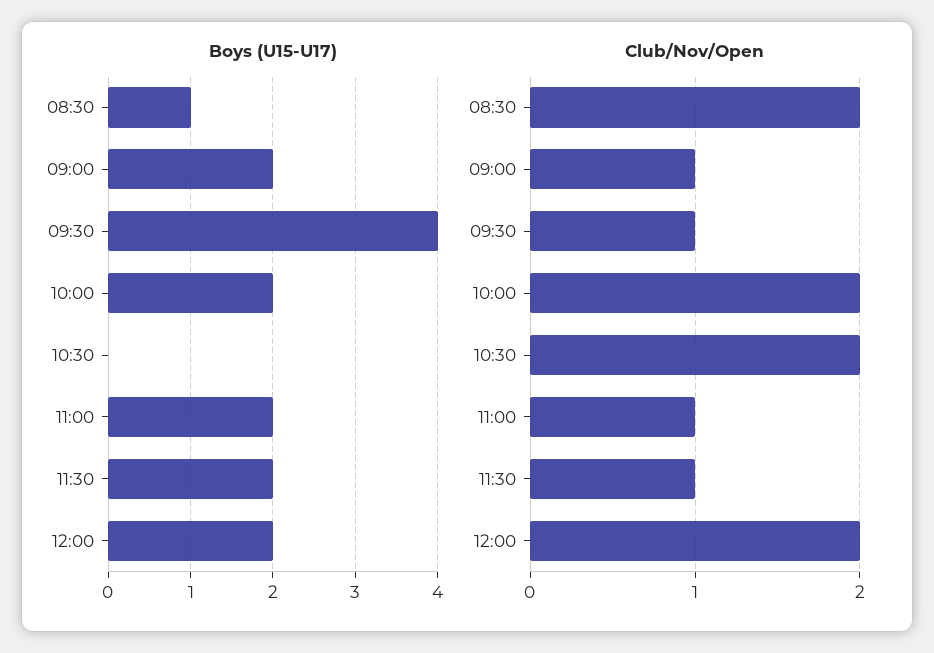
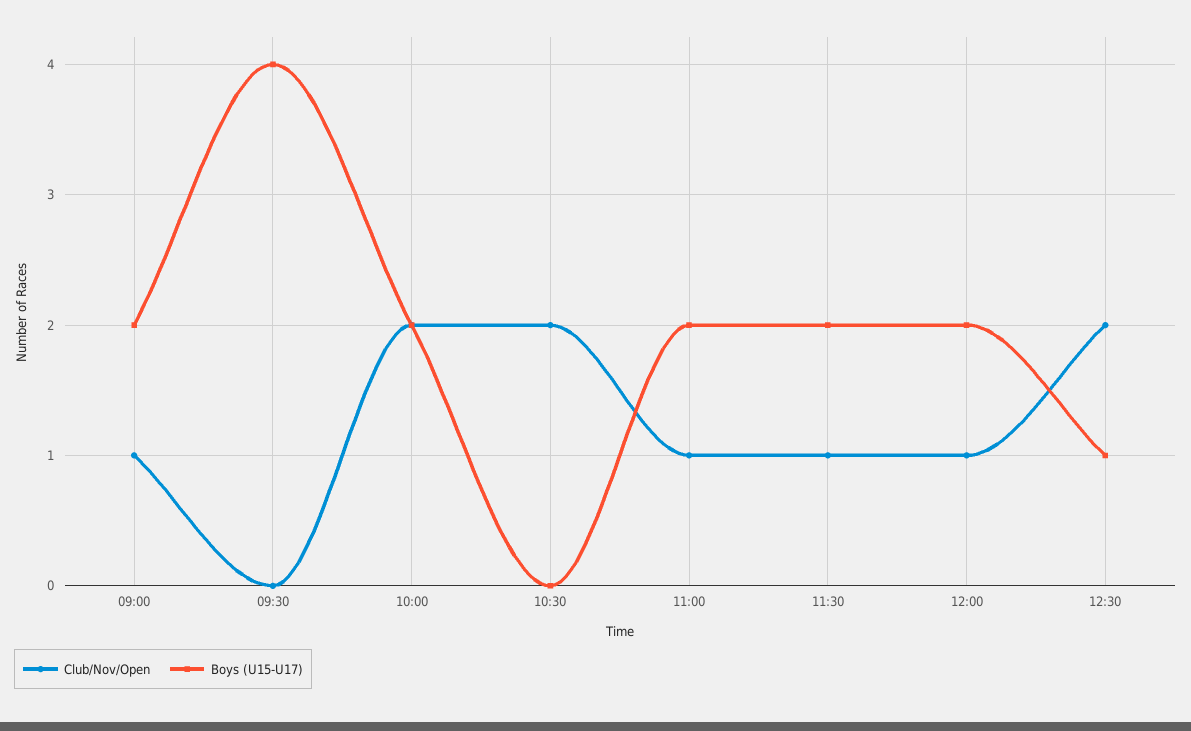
Boys (U15-U17), 08:30: 1 -> none
Club/Nov/Open, 08:30: 2 -> none
Club/Nov/Open, 09:30: 1 -> 0
Club/Nov/Open, 12:00: 2 -> 1
Club/Nov/Open, 12:30: none -> 2
Boys (U15-U17), 12:30: none -> 1

